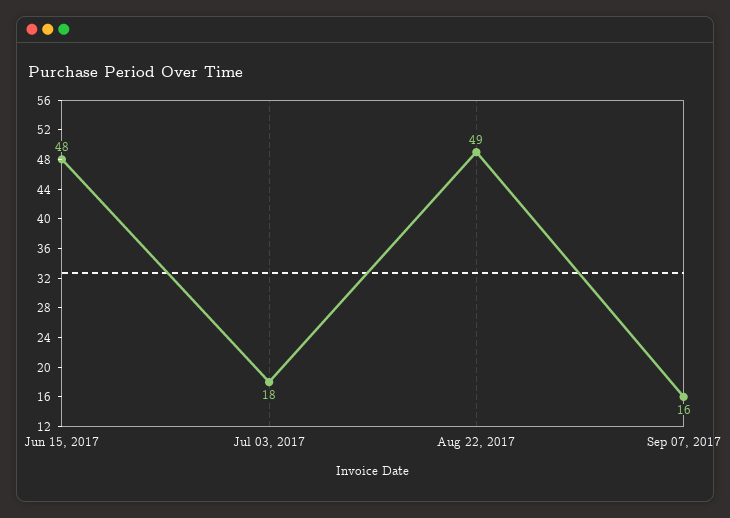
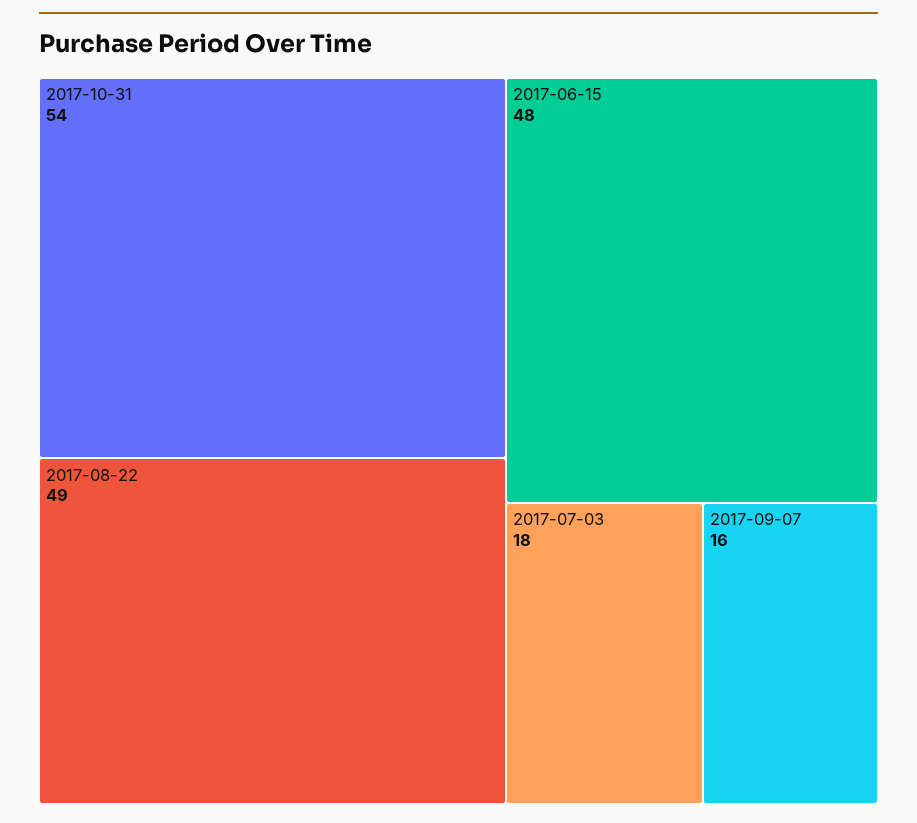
2017-10-31: none -> 54

